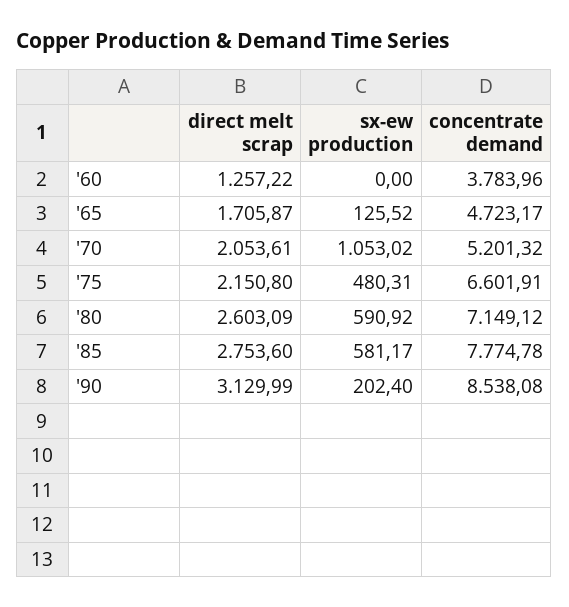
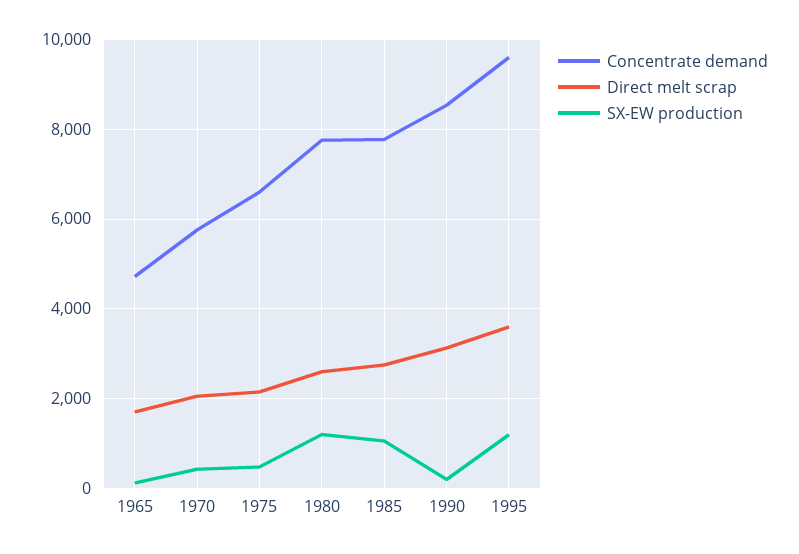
direct melt scrap, '60: 1257.22 -> none
sx-ew production, '60: 0 -> none
concentrate demand, '60: 3783.96 -> none
sx-ew production, '70: 1053.02 -> 400
concentrate demand, '70: 5201.32 -> 5800
sx-ew production, '80: 590.92 -> 1200
concentrate demand, '80: 7149.12 -> 7800
sx-ew production, '85: 581.17 -> 1000
concentrate demand, 1995: none -> 9600
direct melt scrap, 1995: none -> 3600
sx-ew production, 1995: none -> 1200

